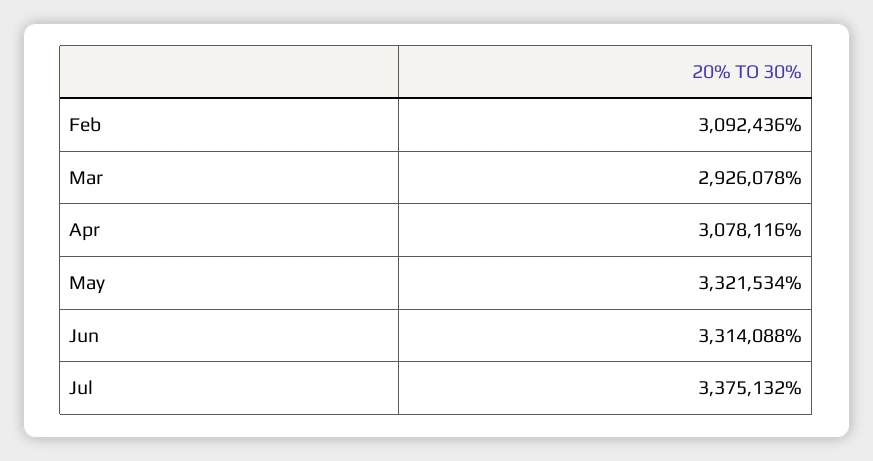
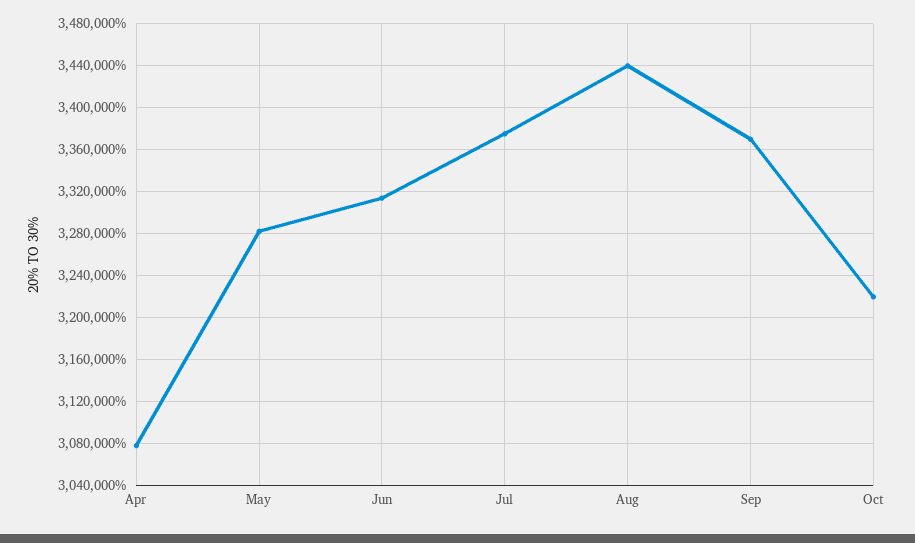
Feb: 3092436 -> none
Mar: 2926078 -> none
May: 3321534 -> 3280000
Aug: none -> 3440000
Sep: none -> 3370000
Oct: none -> 3220000

